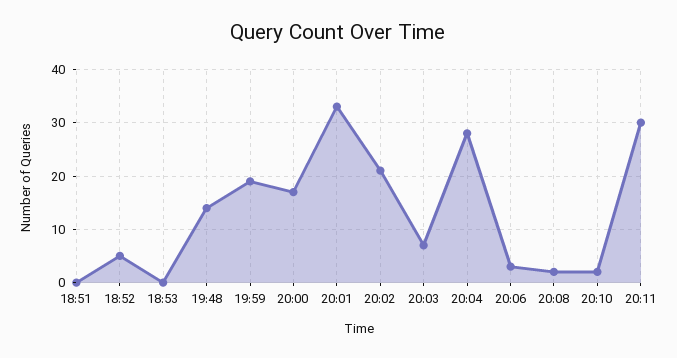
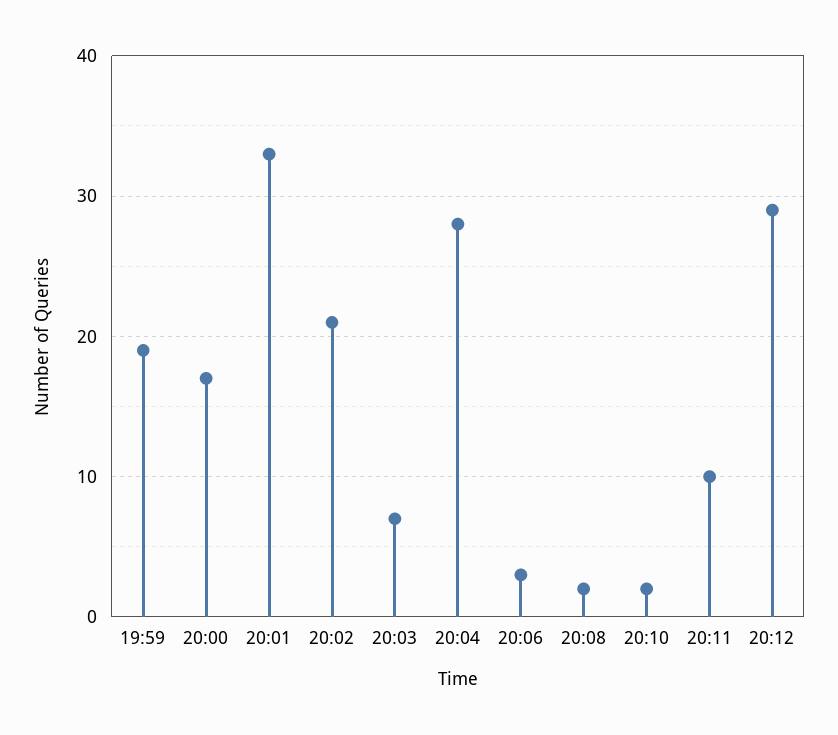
18:51: 0 -> none
18:52: 5 -> none
18:53: 0 -> none
19:48: 15 -> none
20:11: 30 -> 10
20:12: none -> 29

